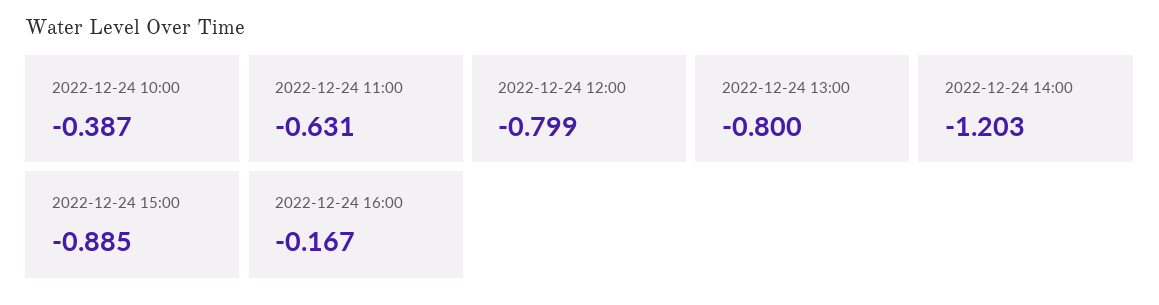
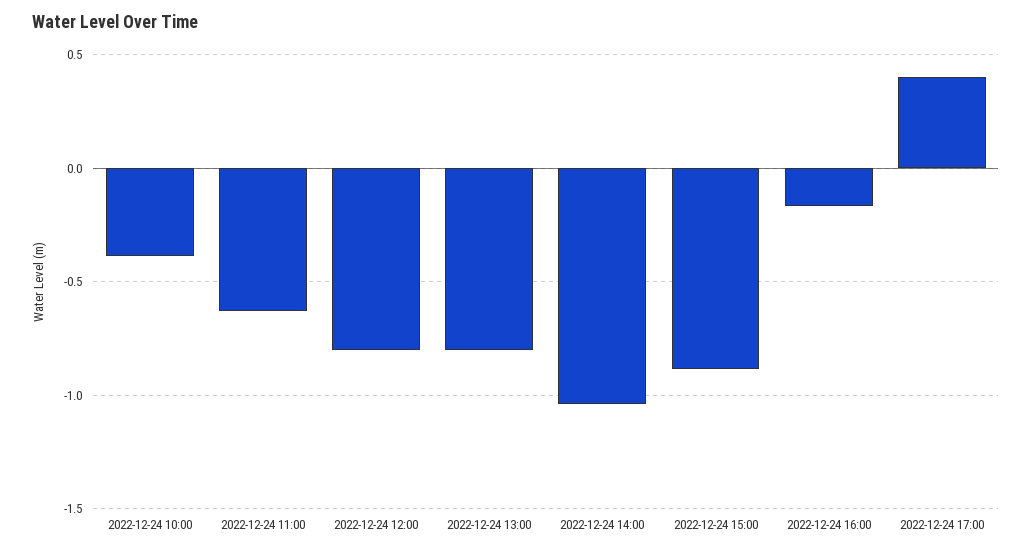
2022-12-24 14:00: -1.203 -> -1.05
2022-12-24 17:00: none -> 0.4

